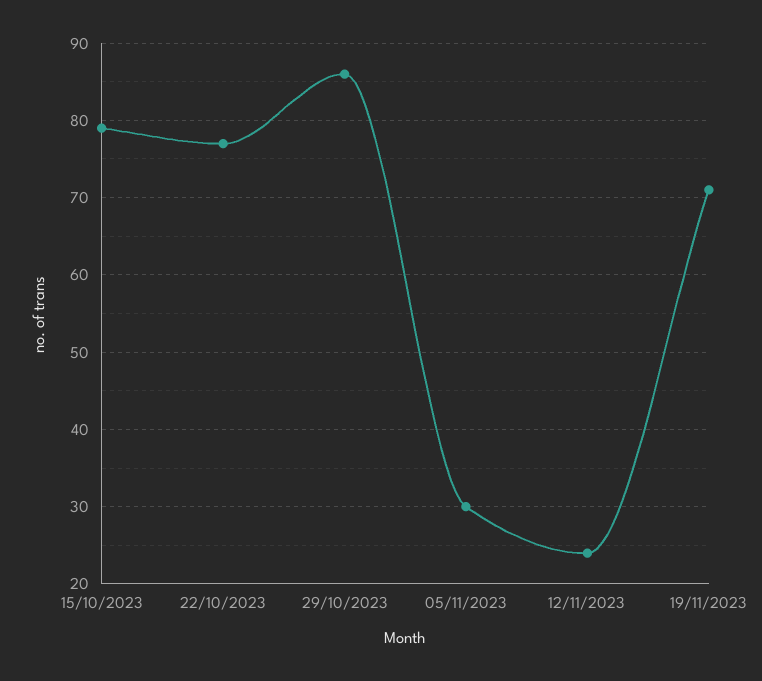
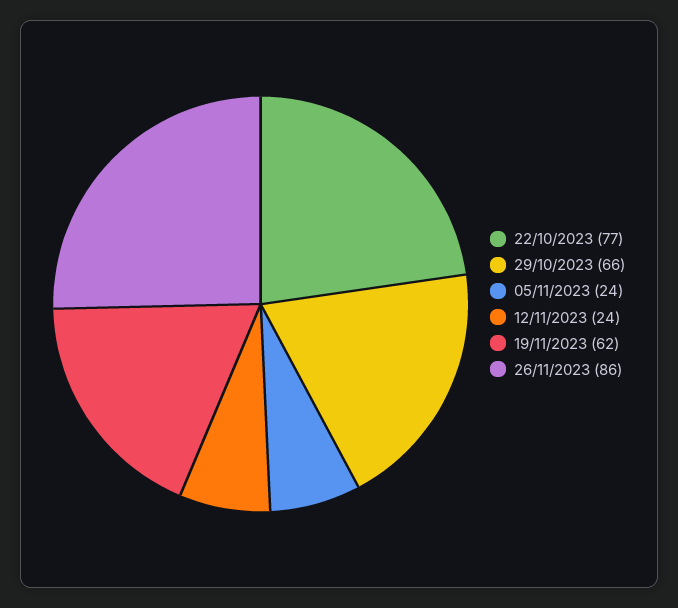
15/10/2023: 79 -> none
29/10/2023: 86 -> 66
05/11/2023: 30 -> 24
19/11/2023: 71 -> 62
26/11/2023: none -> 86

